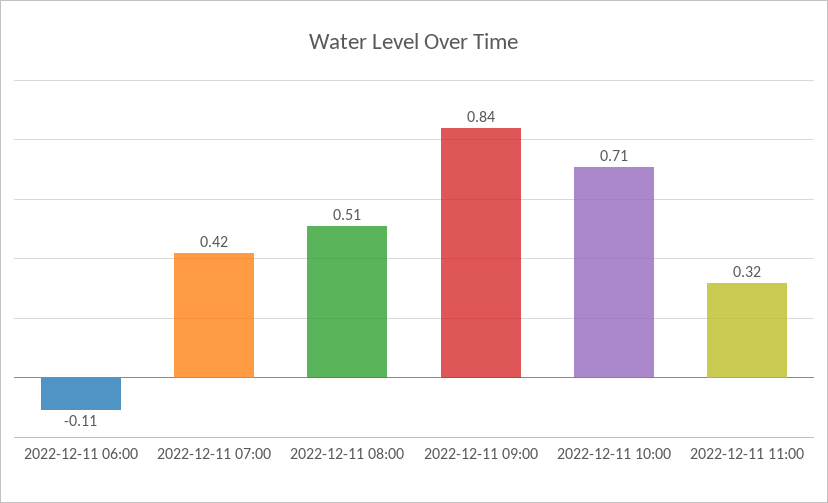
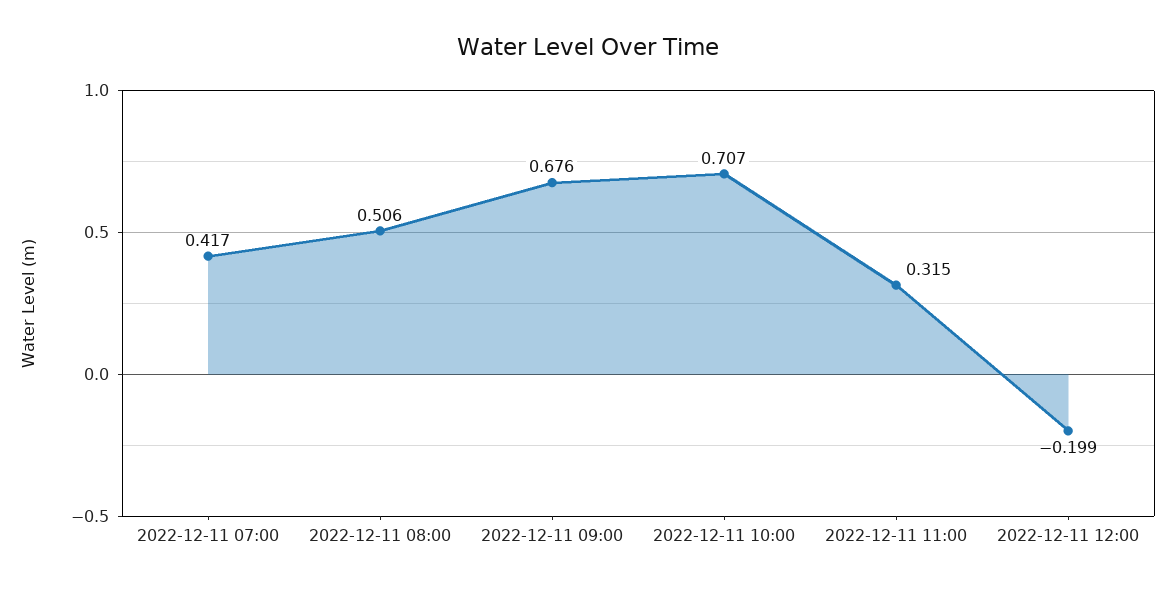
2022-12-11 06:00: -0.11 -> none
2022-12-11 09:00: 0.84 -> 0.676
2022-12-11 12:00: none -> -0.199

